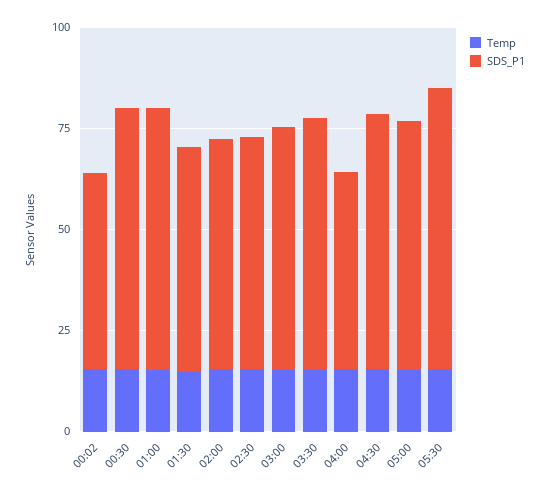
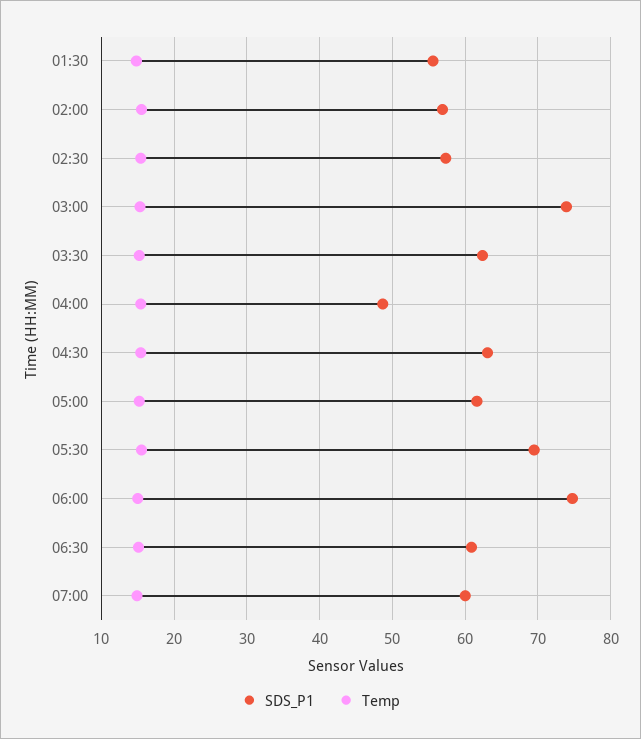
Temp, 00:02: 15 -> none
SDS_P1, 00:02: 50 -> none
Temp, 00:30: 15 -> none
SDS_P1, 00:30: 65 -> none
Temp, 01:00: 15 -> none
SDS_P1, 01:00: 65 -> none
SDS_P1, 03:00: 60 -> 74
SDS_P1, 06:00: none -> 75
Temp, 06:00: none -> 15
SDS_P1, 06:30: none -> 61
Temp, 06:30: none -> 15
SDS_P1, 07:00: none -> 60
Temp, 07:00: none -> 15

